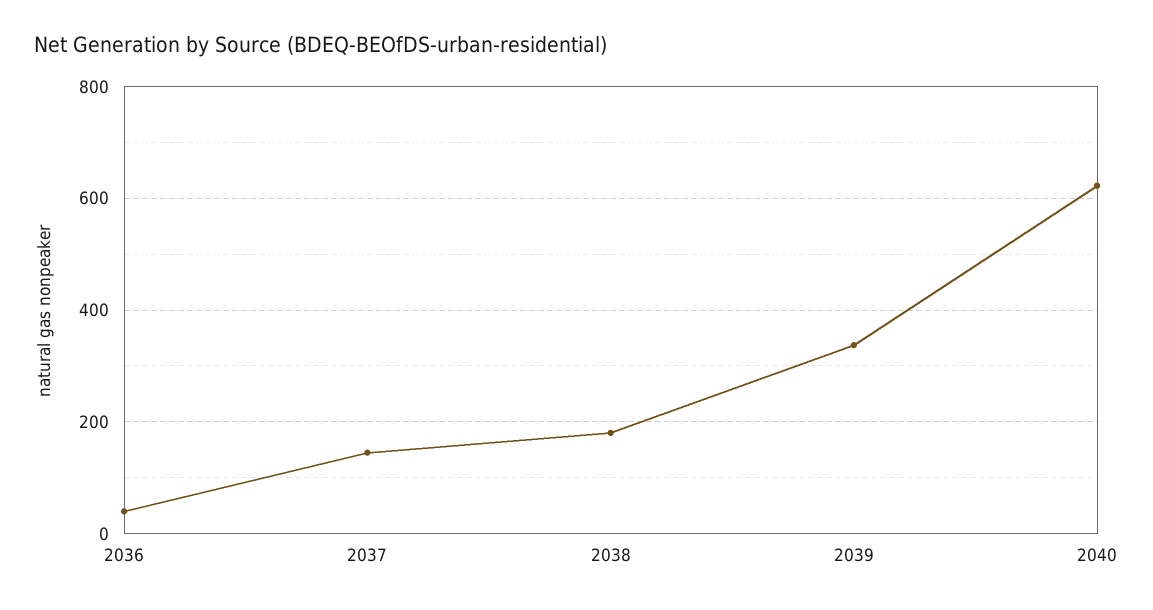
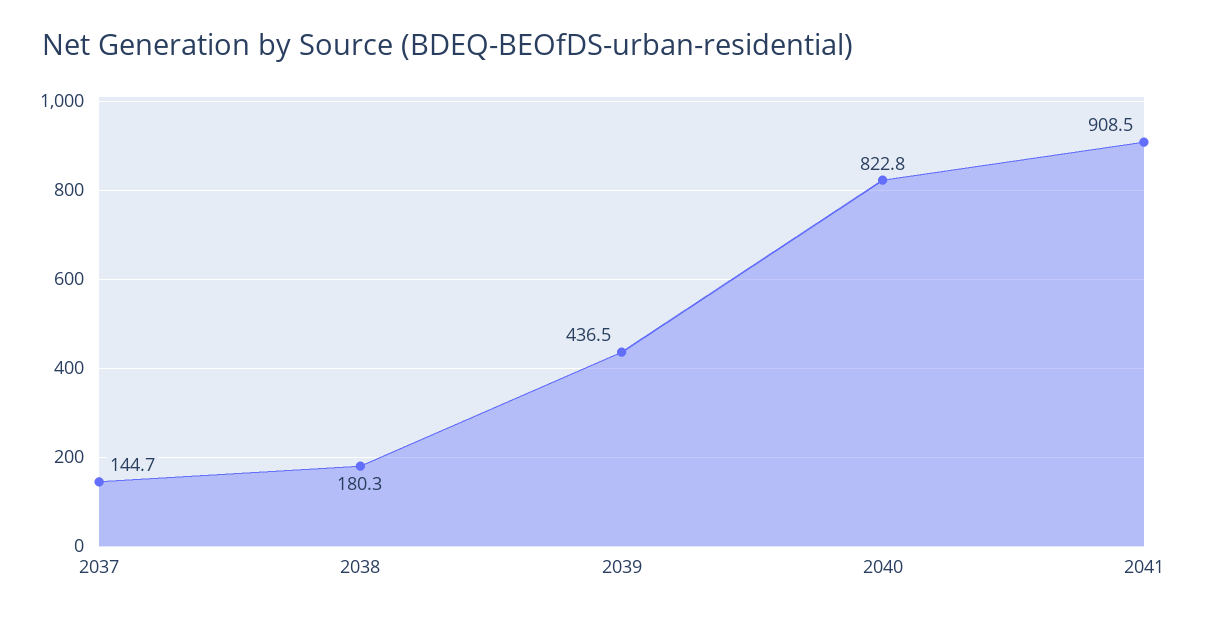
2036: 40 -> none
2039: 340 -> 436.5
2040: 620 -> 822.8
2041: none -> 908.5

